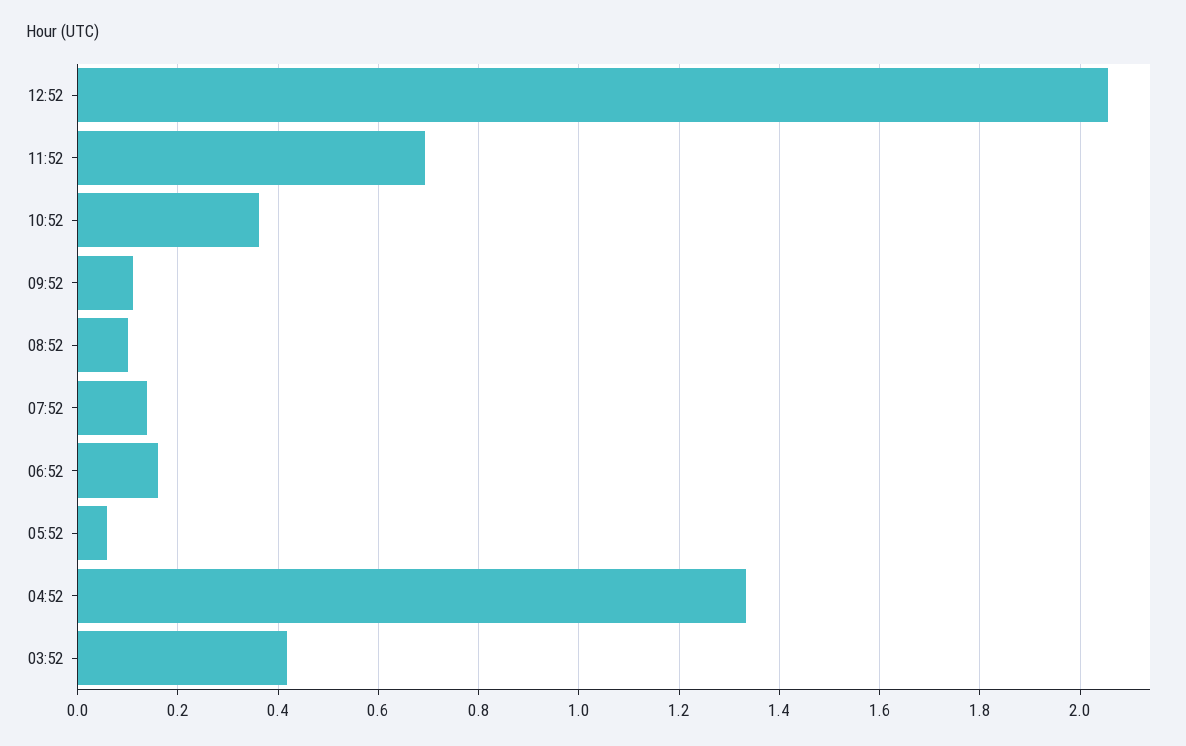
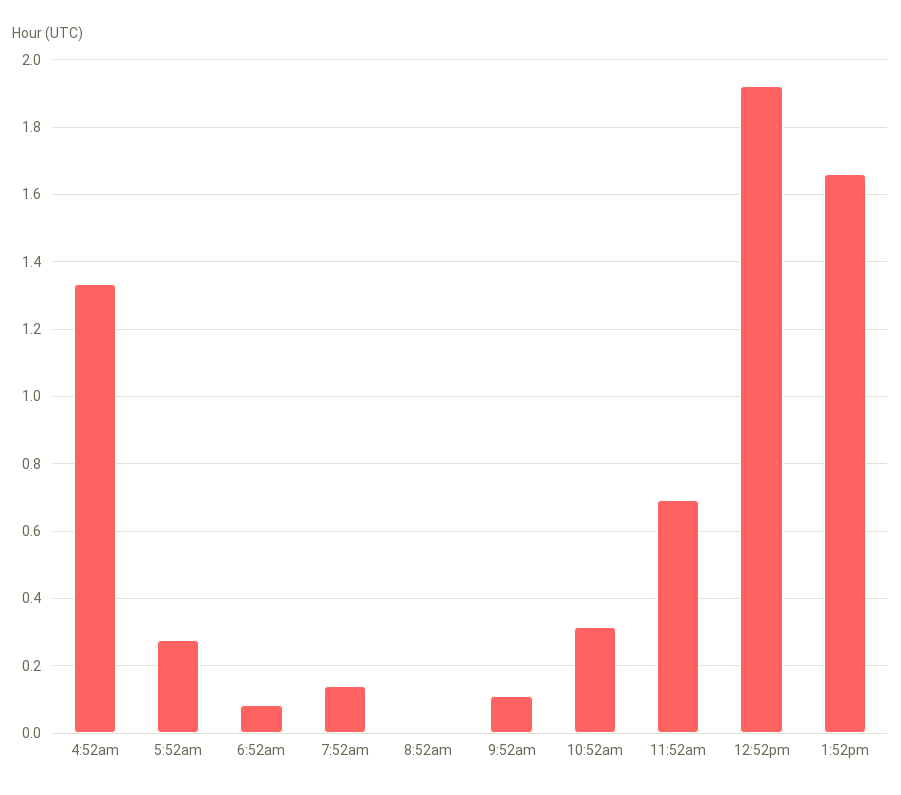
12:52: 2.06 -> 1.92
10:52: 0.36 -> 0.32
08:52: 0.1 -> 0
06:52: 0.16 -> 0.08
05:52: 0.06 -> 0.28
03:52: 0.42 -> none
1:52pm: none -> 1.66

